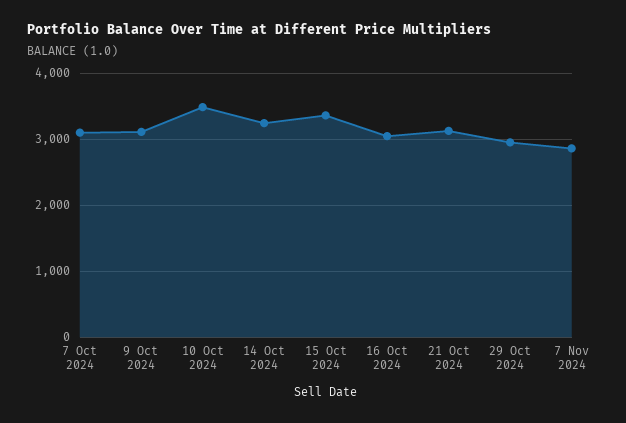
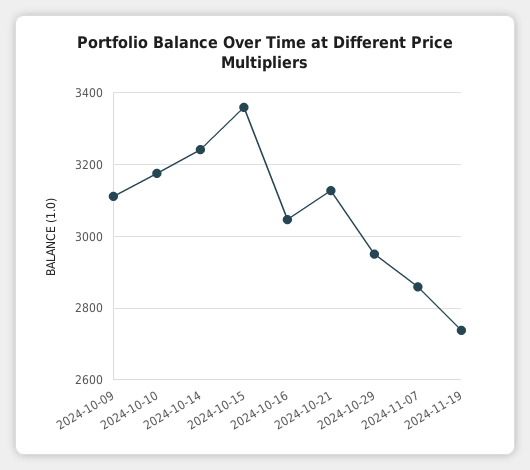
7 Oct 2024: 3100 -> none
10 Oct 2024: 3500 -> 3180
2024-11-19: none -> 2740

